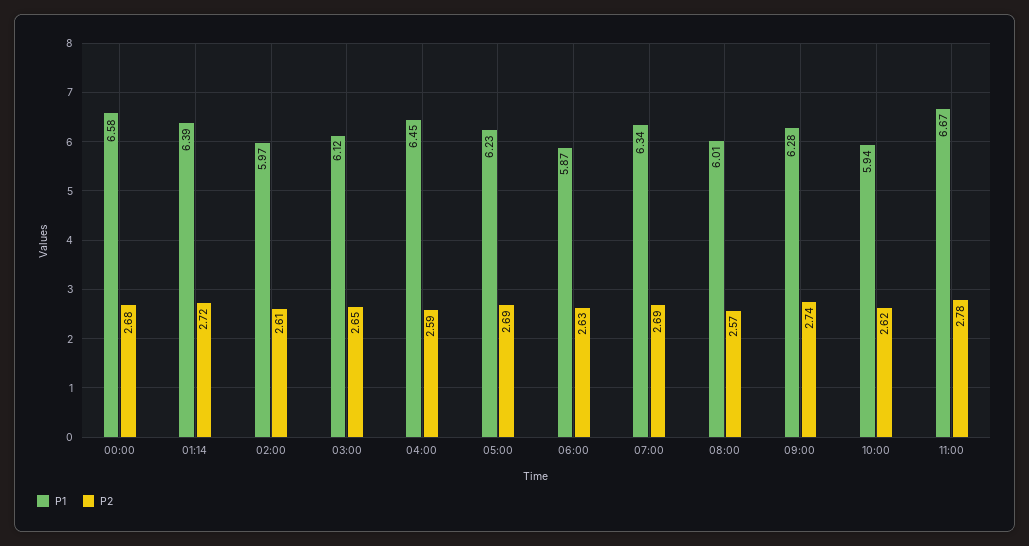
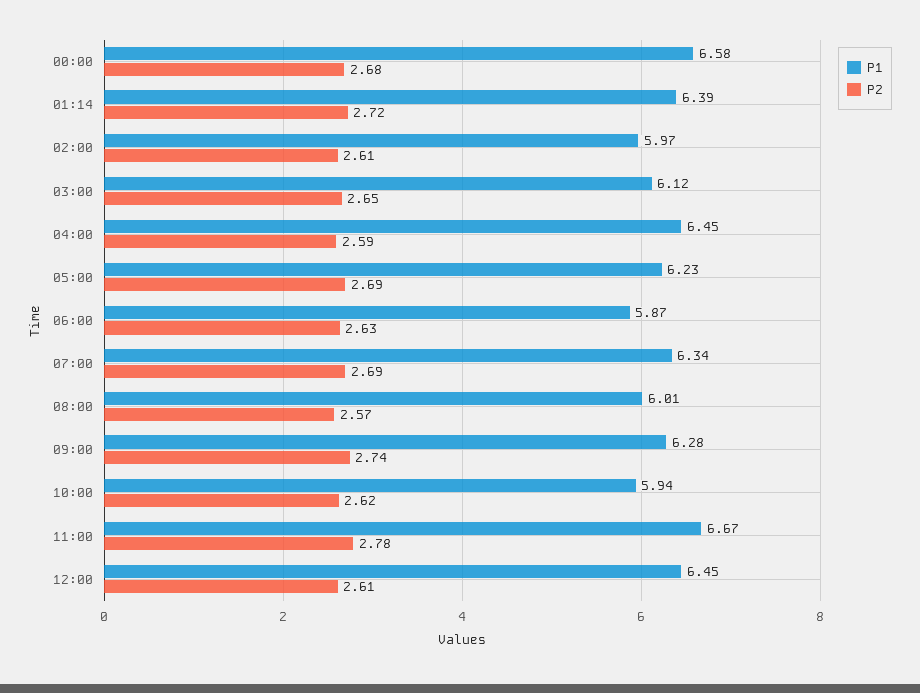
P1, 12:00: none -> 6.45
P2, 12:00: none -> 2.61

